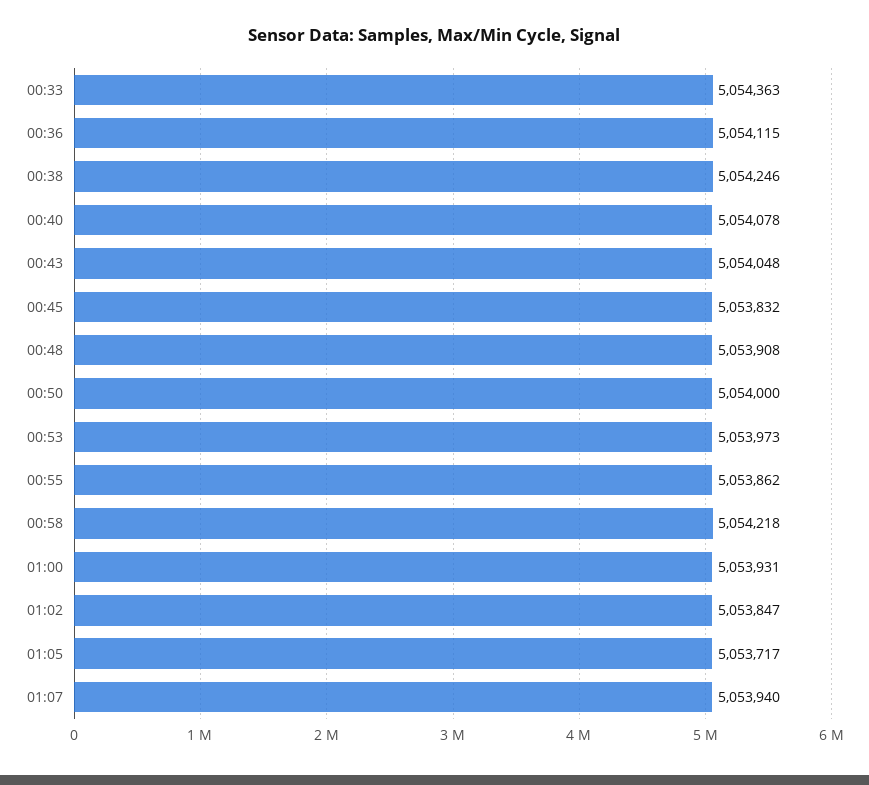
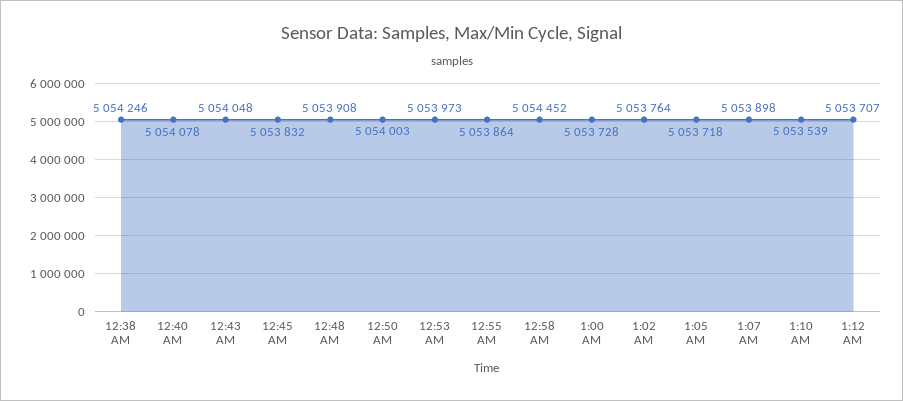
00:33: 5054363 -> none
00:36: 5054115 -> none
00:50: 5054000 -> 5054003
00:55: 5053862 -> 5053864
00:58: 5054218 -> 5054452
01:00: 5053931 -> 5053728
01:02: 5053847 -> 5053764
01:05: 5053717 -> 5053718
01:07: 5053940 -> 5053898
1:10 AM: none -> 5053539
1:12 AM: none -> 5053707

